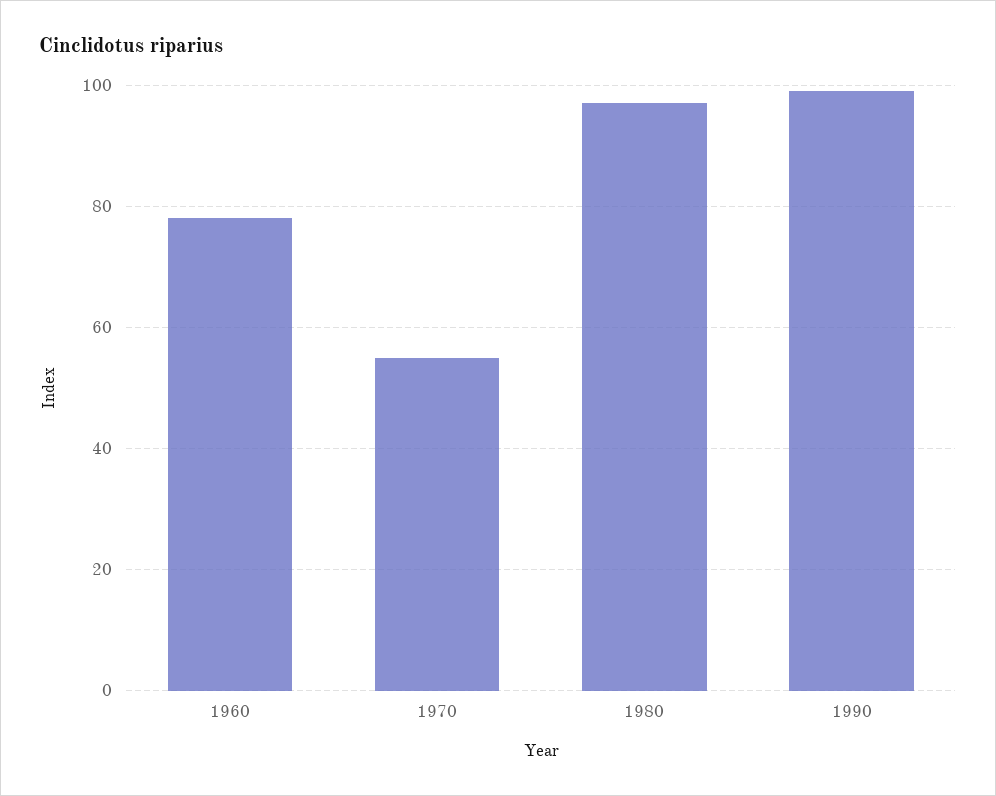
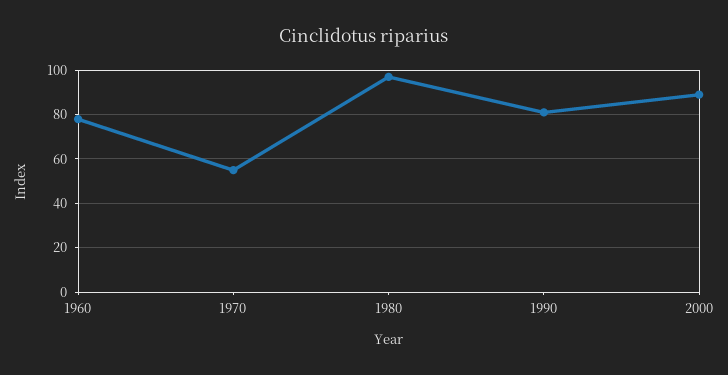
1990: 100 -> 80
2000: none -> 90

